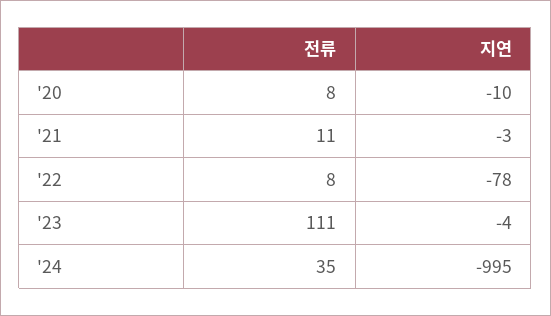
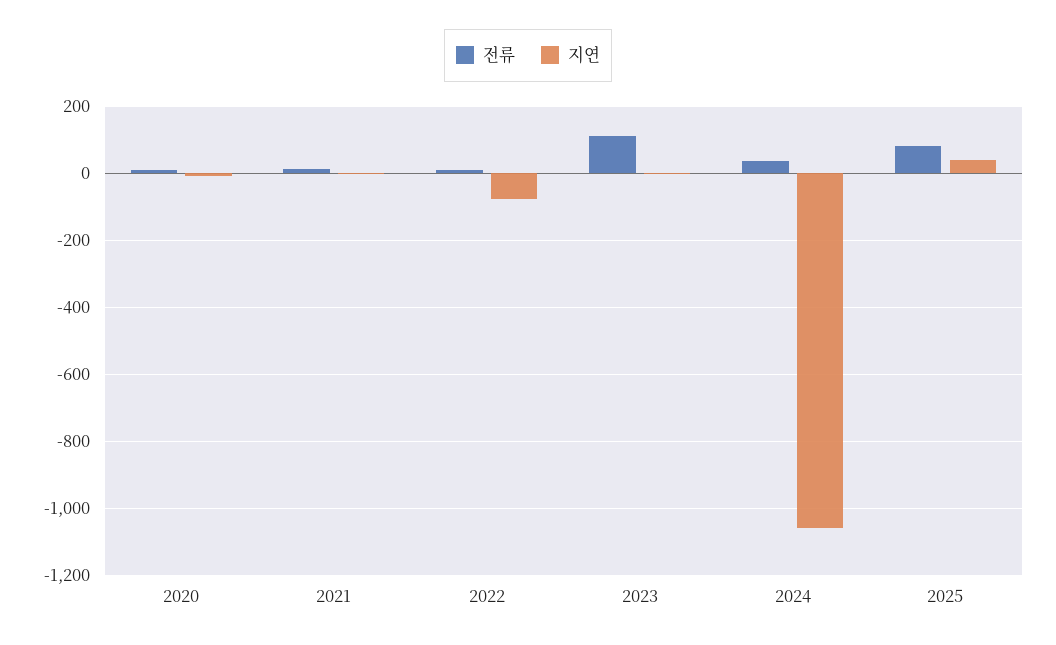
지연, '24: -995 -> -1060
전류, 2025: none -> 80
지연, 2025: none -> 40

